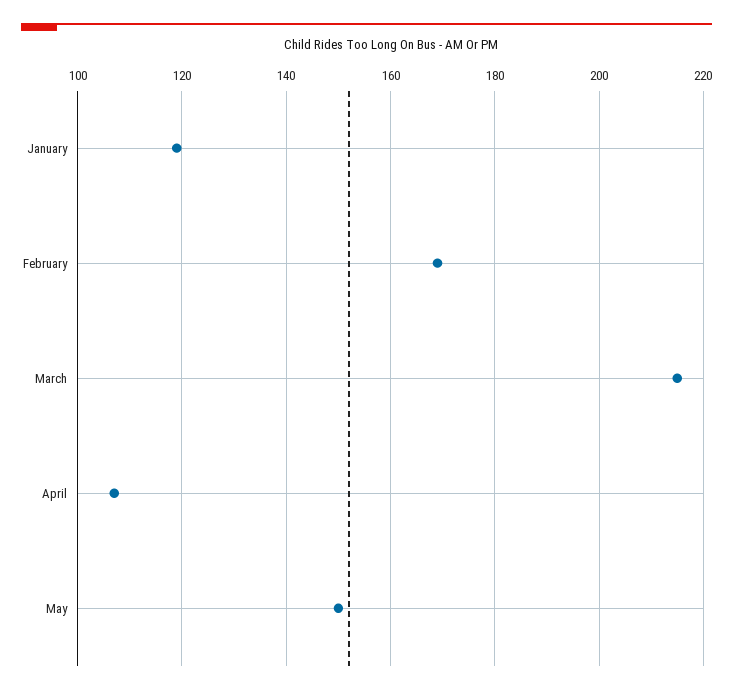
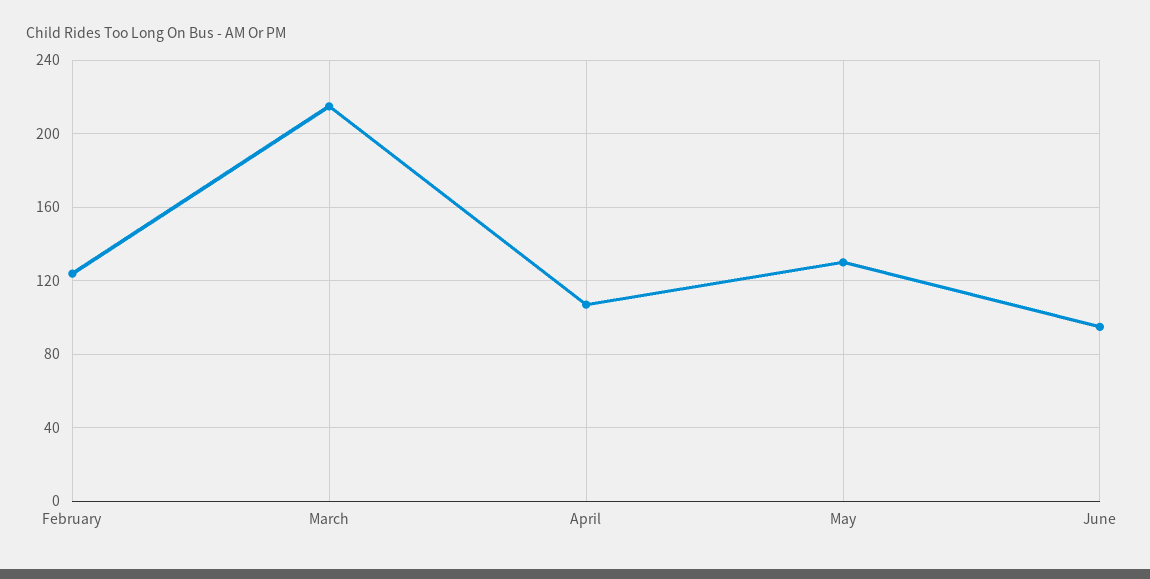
January: 120 -> none
February: 170 -> 125
May: 150 -> 130
June: none -> 95

